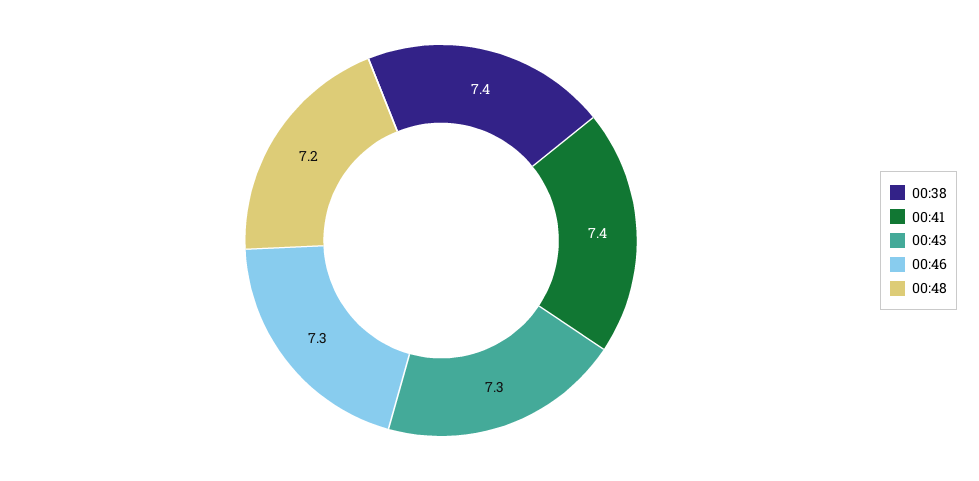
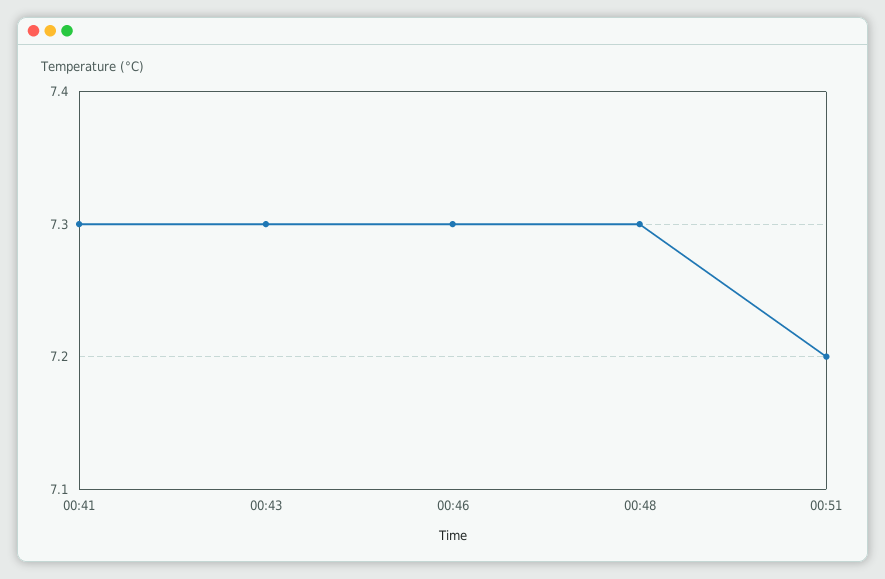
00:38: 7.4 -> none
00:41: 7.4 -> 7.3
00:48: 7.2 -> 7.3
00:51: none -> 7.2

